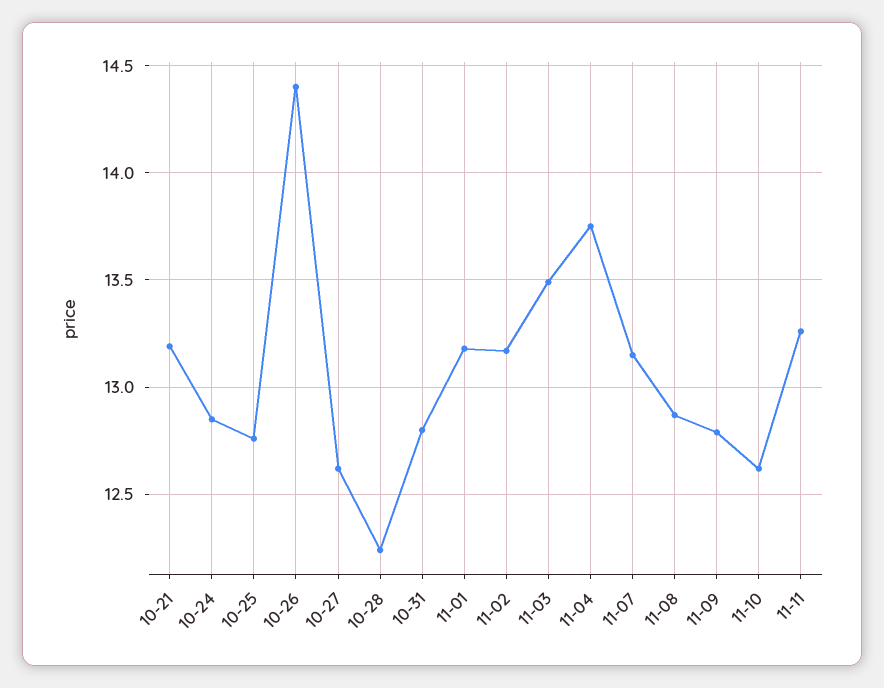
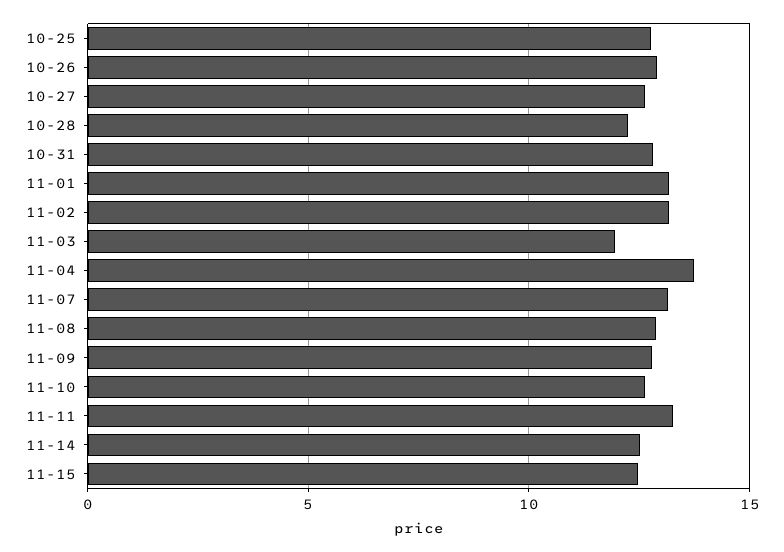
10-21: 13.2 -> none
10-24: 12.85 -> none
10-26: 14.4 -> 13
11-03: 13.5 -> 12
11-14: none -> 12.5
11-15: none -> 12.5

